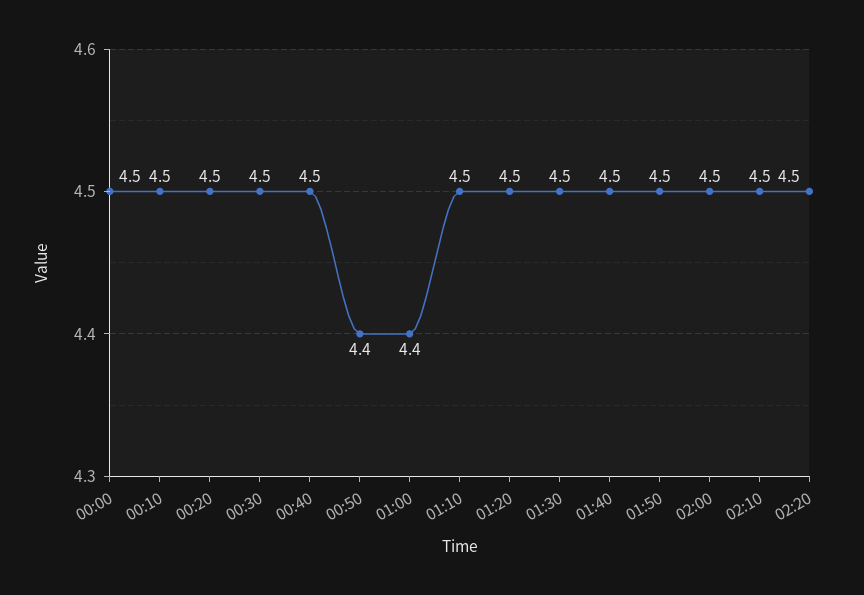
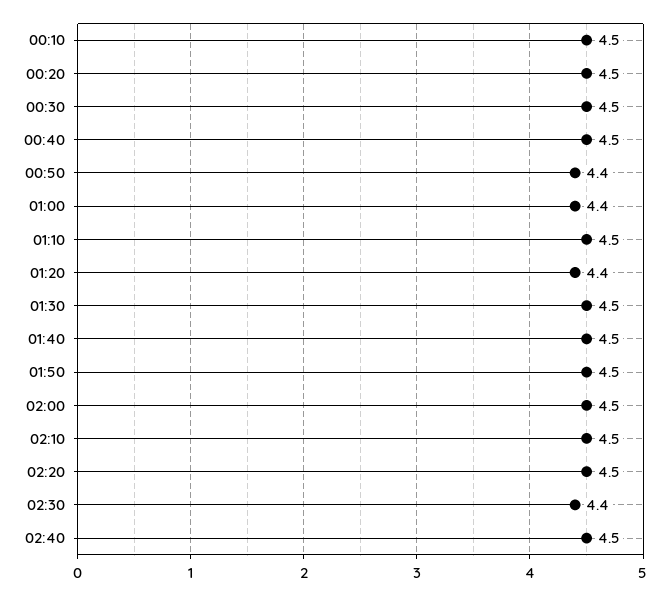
00:00: 4.5 -> none
01:20: 4.5 -> 4.4
02:30: none -> 4.4
02:40: none -> 4.5

